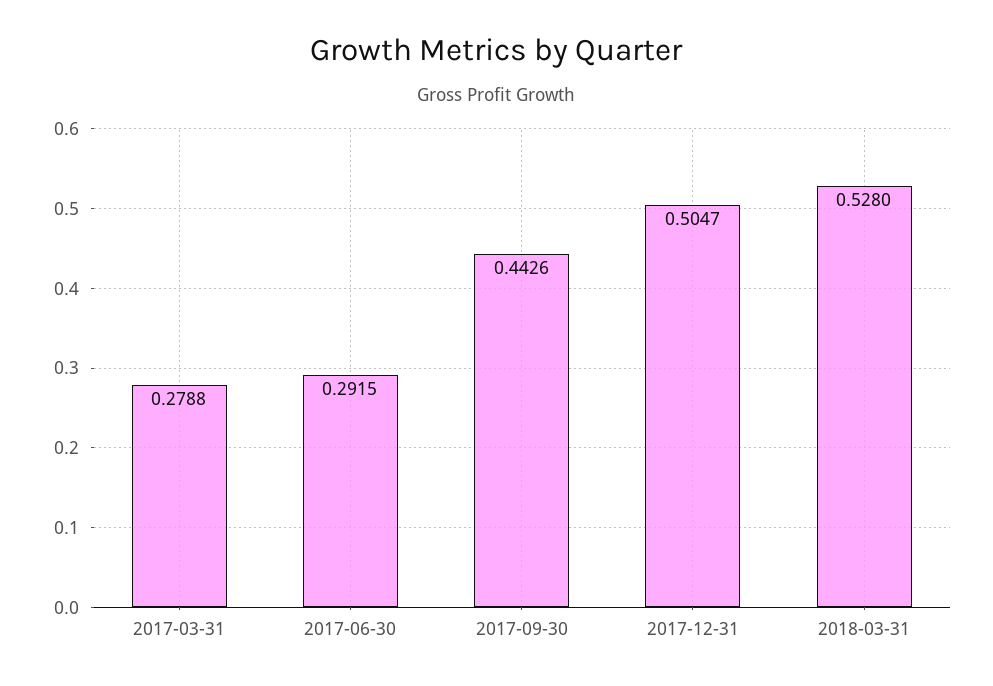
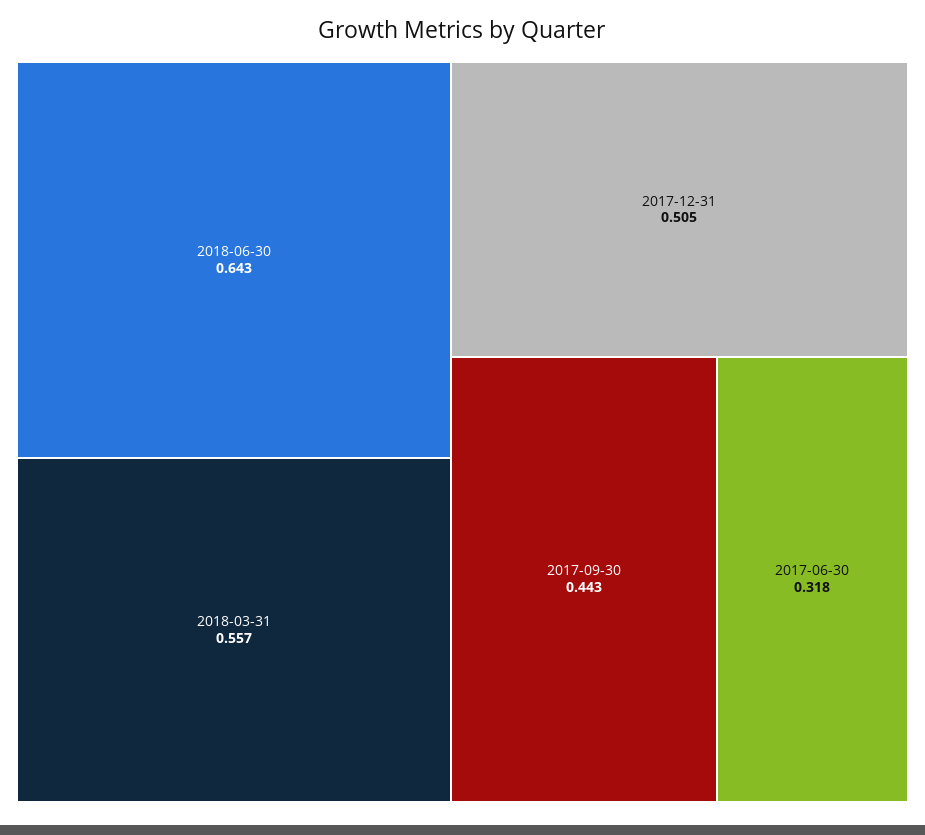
2017-03-31: 0.2788 -> none
2017-06-30: 0.2915 -> 0.318
2018-03-31: 0.528 -> 0.557
2018-06-30: none -> 0.643

